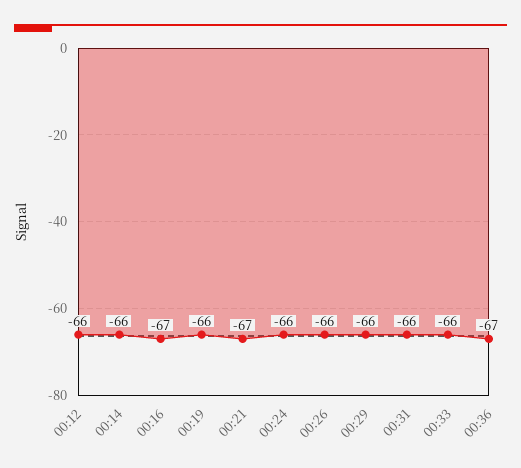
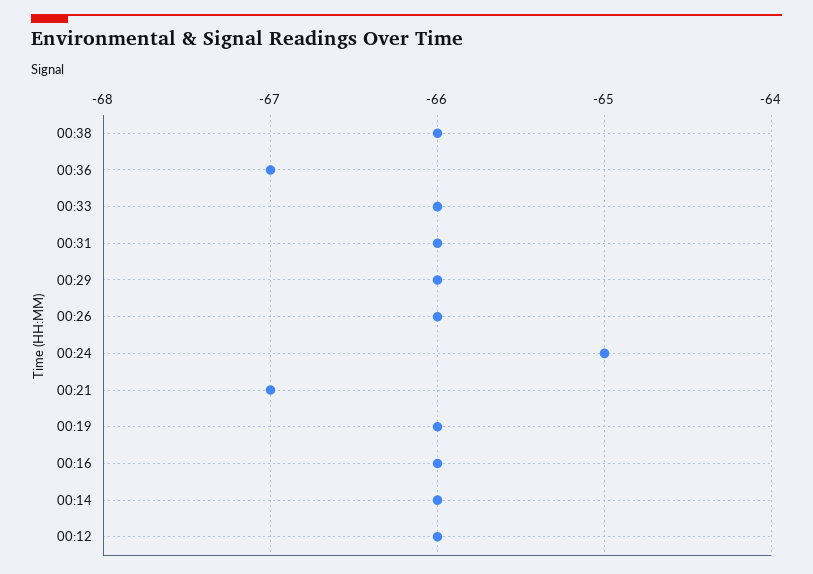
00:16: -67 -> -66
00:24: -66 -> -65
00:38: none -> -66

